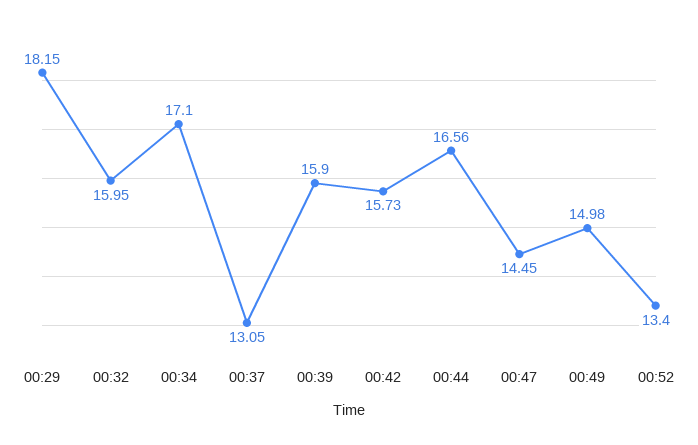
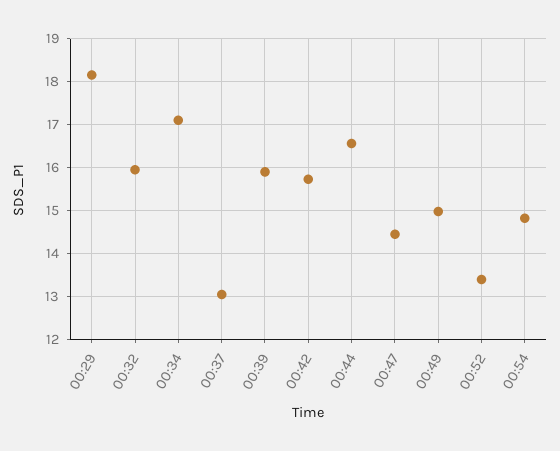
00:54: none -> 14.8

